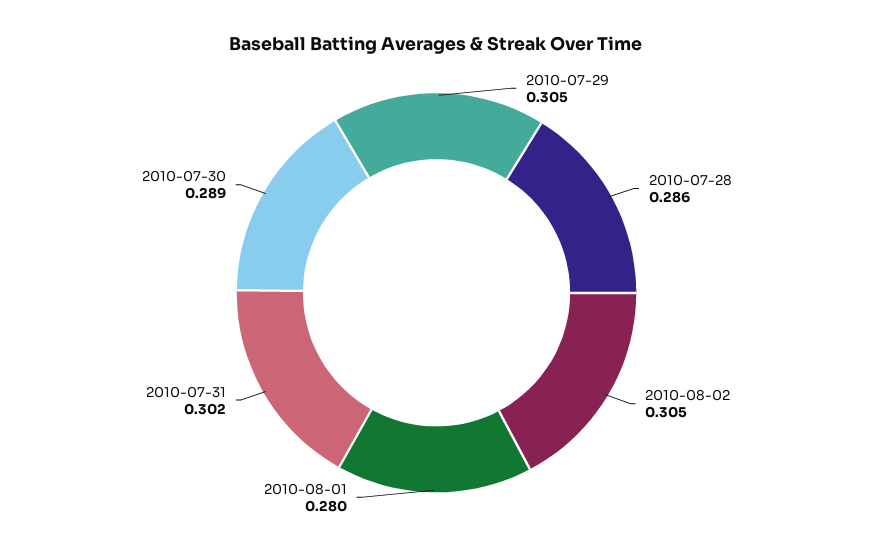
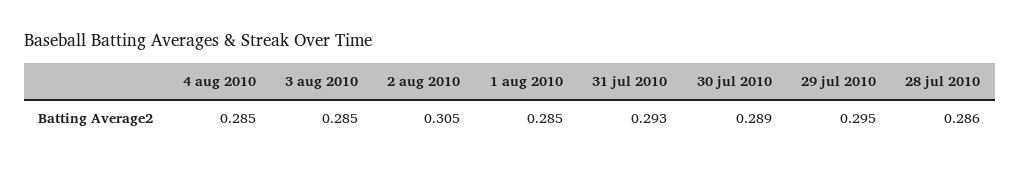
2010-07-29: 0.305 -> 0.295
2010-08-01: 0.28 -> 0.285
2010-07-31: 0.302 -> 0.293
4 aug 2010: none -> 0.285
3 aug 2010: none -> 0.285

